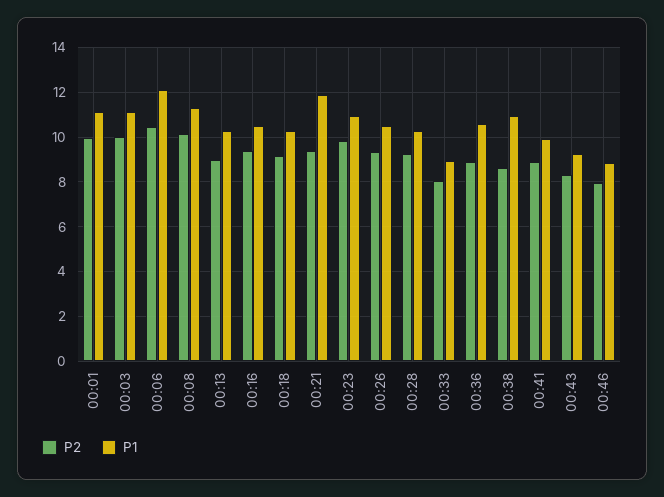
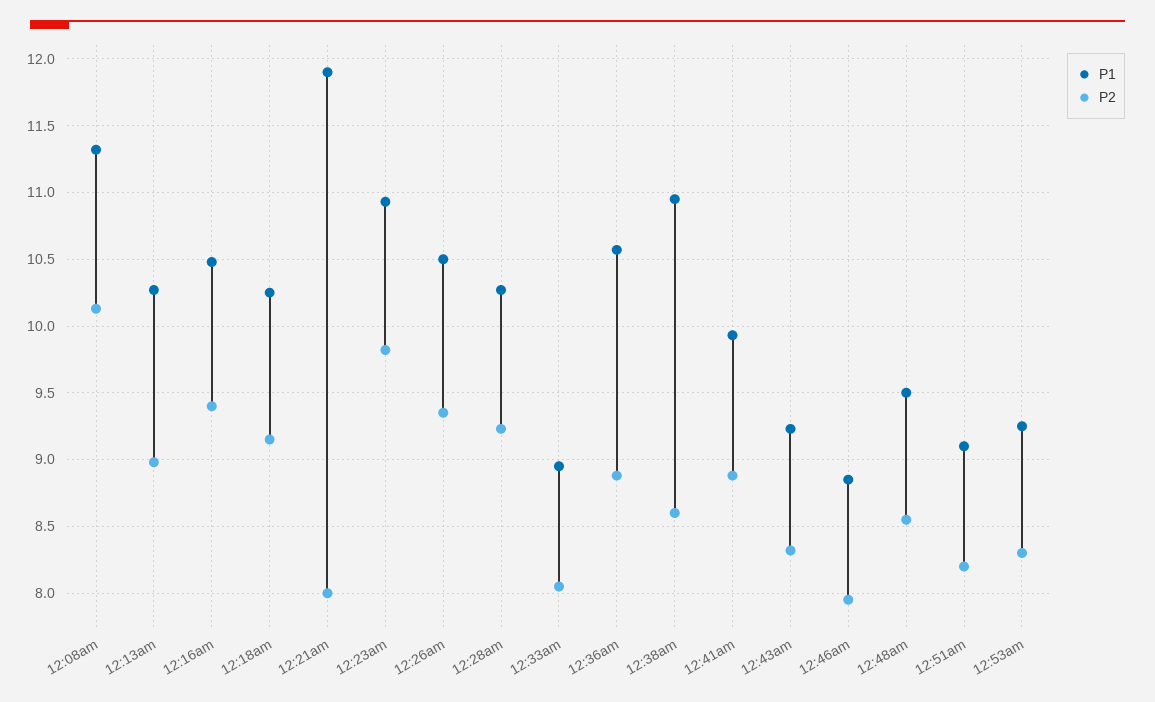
P2, 00:01: 10 -> none
P1, 00:01: 11 -> none
P2, 00:03: 10 -> none
P1, 00:03: 11 -> none
P2, 00:06: 10.5 -> none
P1, 00:06: 12 -> none
P2, 00:21: 9.5 -> 8
P1, 12:48am: none -> 9.5
P2, 12:48am: none -> 8.55
P1, 12:51am: none -> 9.1
P2, 12:51am: none -> 8.2
P1, 12:53am: none -> 9.25
P2, 12:53am: none -> 8.3

